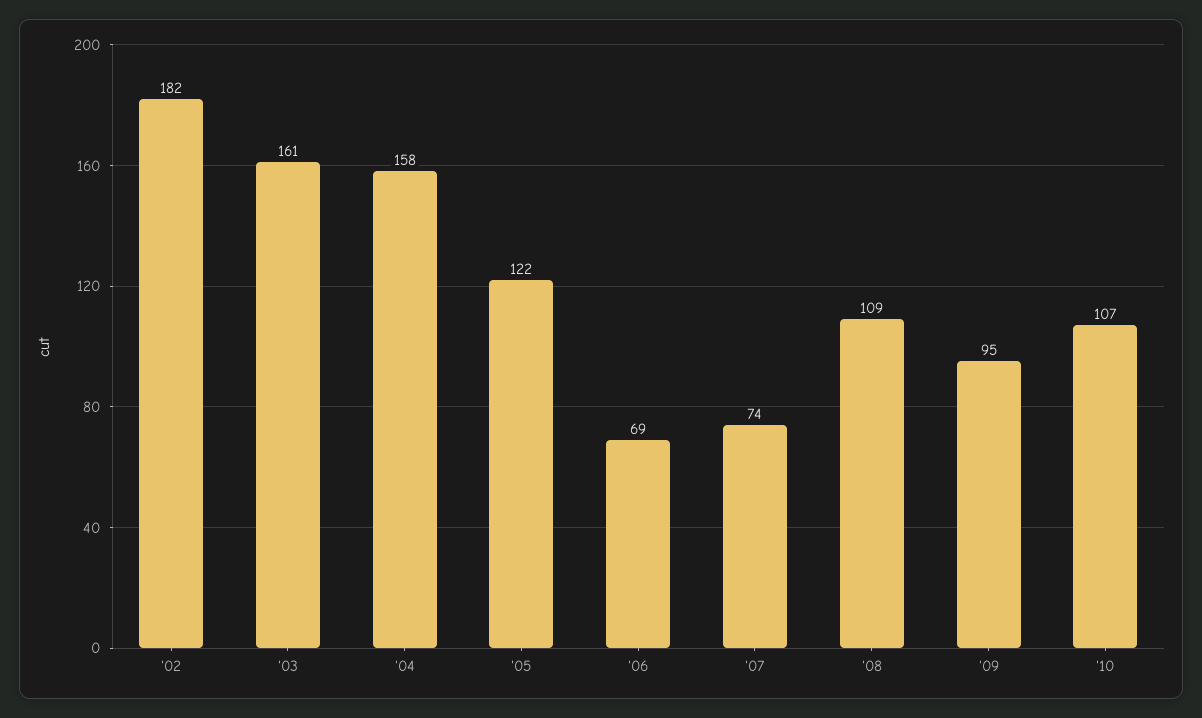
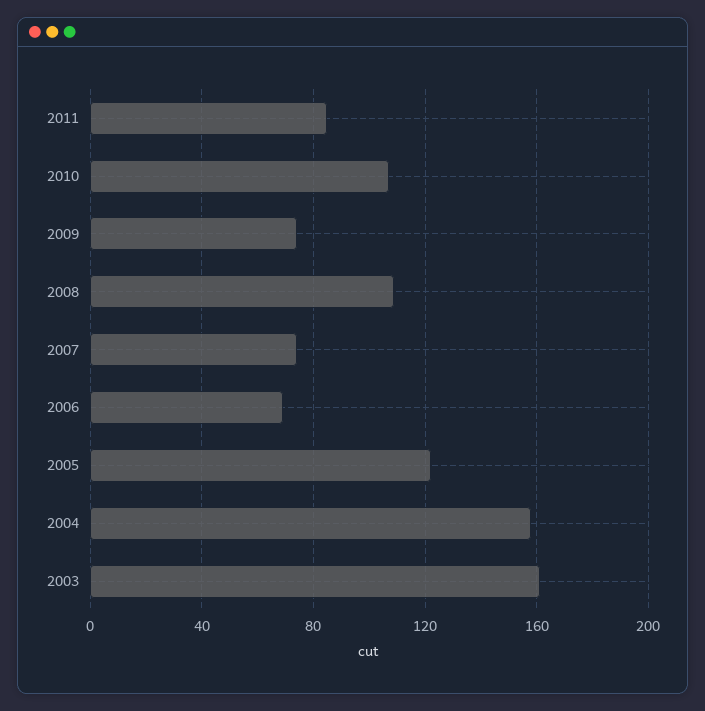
'02: 182 -> none
'09: 95 -> 75
2011: none -> 85

